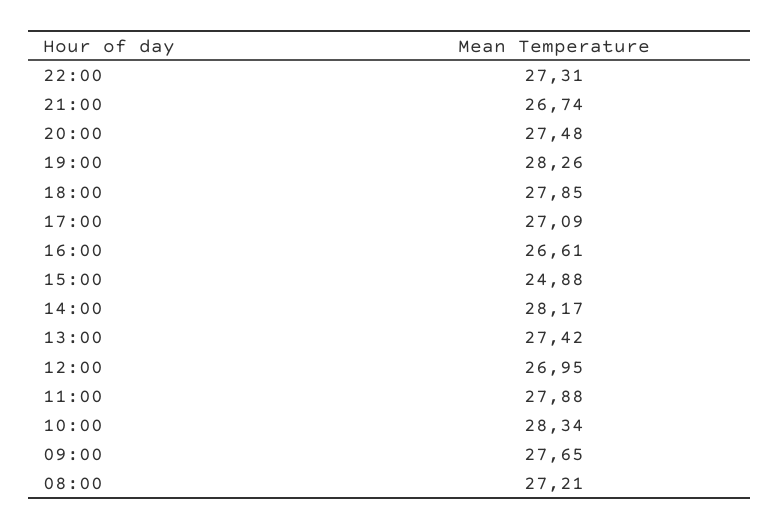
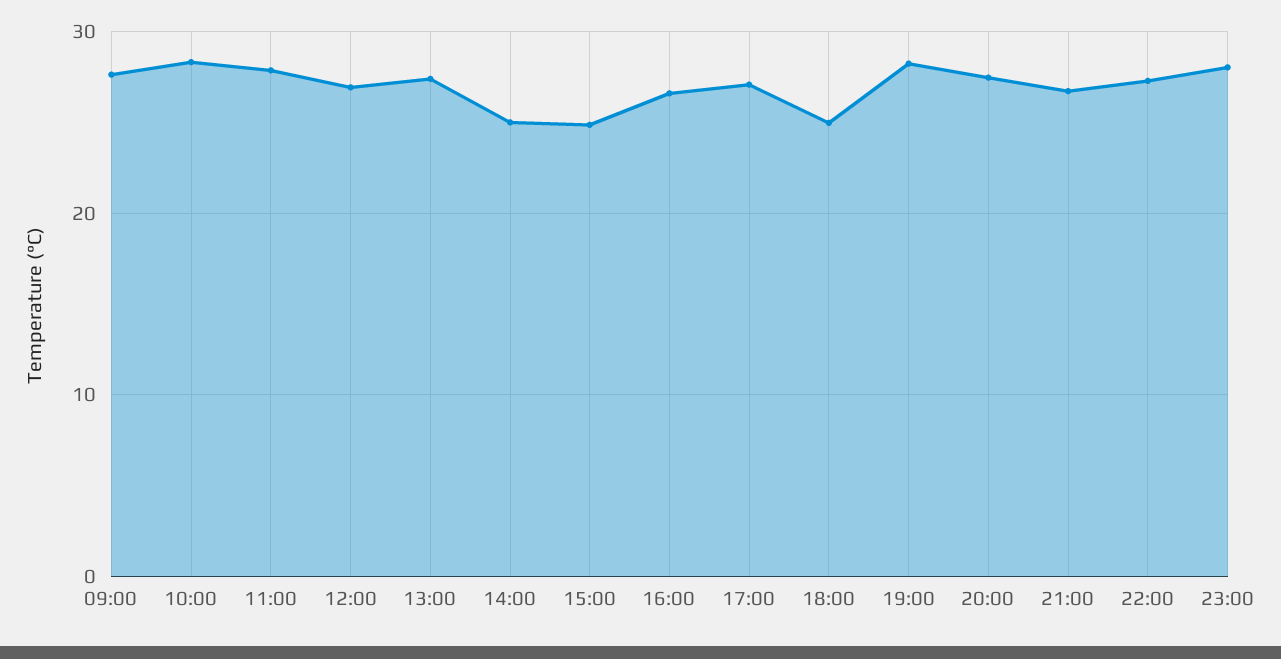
18:00: 27.85 -> 25
14:00: 28.17 -> 25
08:00: 27.21 -> none
23:00: none -> 28

